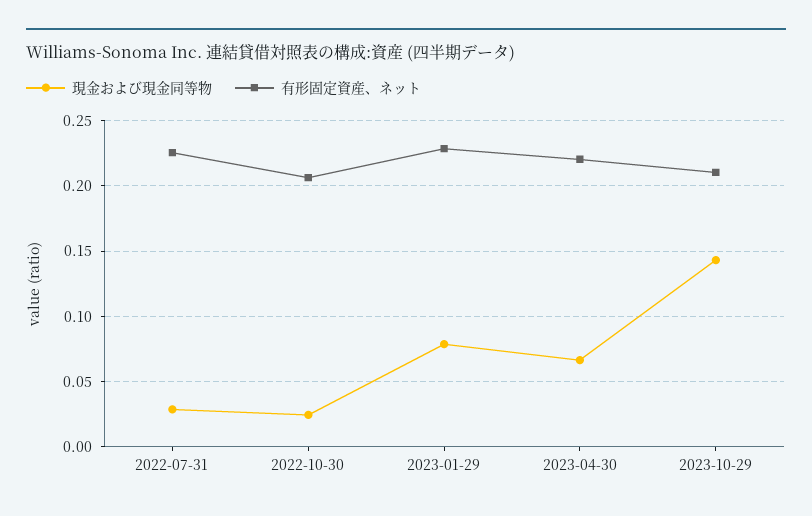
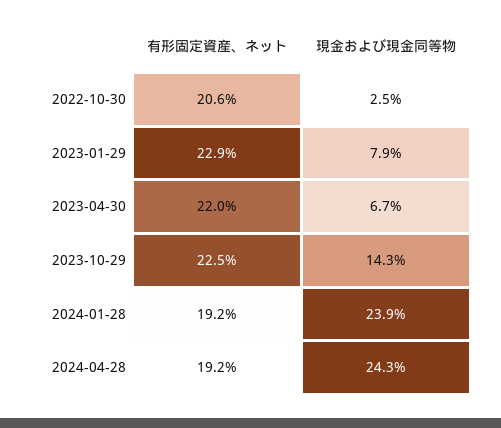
現金および現金同等物, 2022-07-31: 0.03 -> none
有形固定資産、ネット, 2022-07-31: 0.225 -> none
有形固定資産、ネット, 2023-10-29: 0.21 -> 0.225
有形固定資産、ネット, 2024-01-28: none -> 0.192
現金および現金同等物, 2024-01-28: none -> 0.239
有形固定資産、ネット, 2024-04-28: none -> 0.192
現金および現金同等物, 2024-04-28: none -> 0.243

